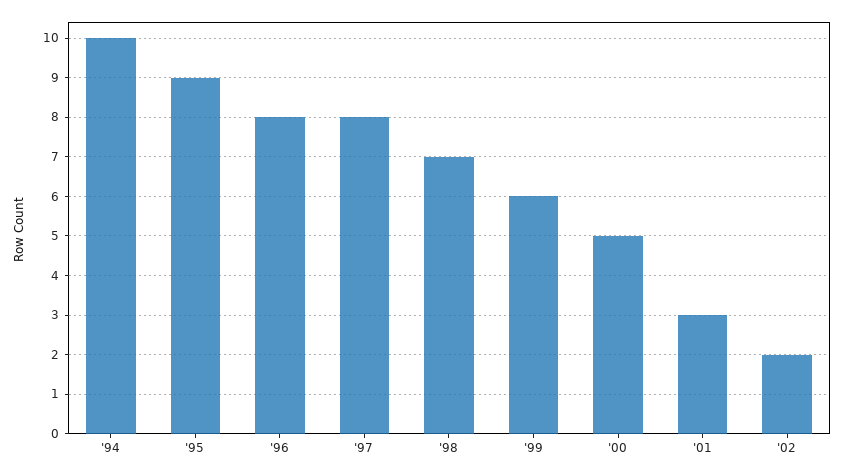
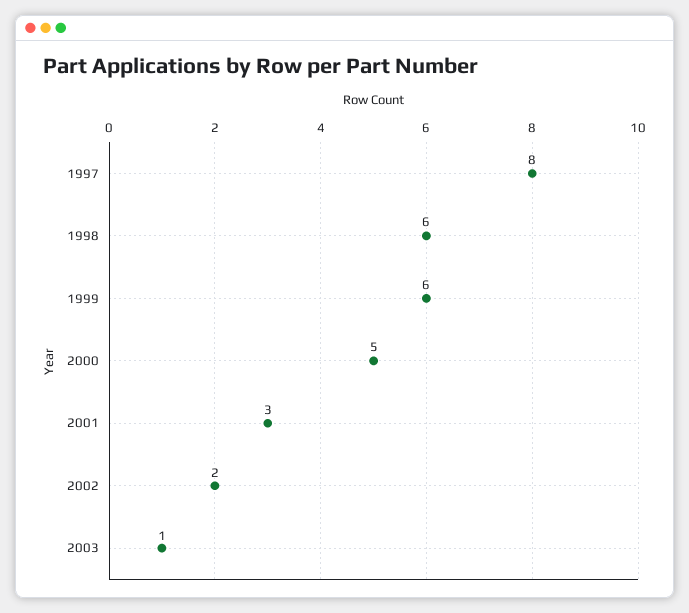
'94: 10 -> none
'95: 9 -> none
'96: 8 -> none
'98: 7 -> 6
2003: none -> 1

